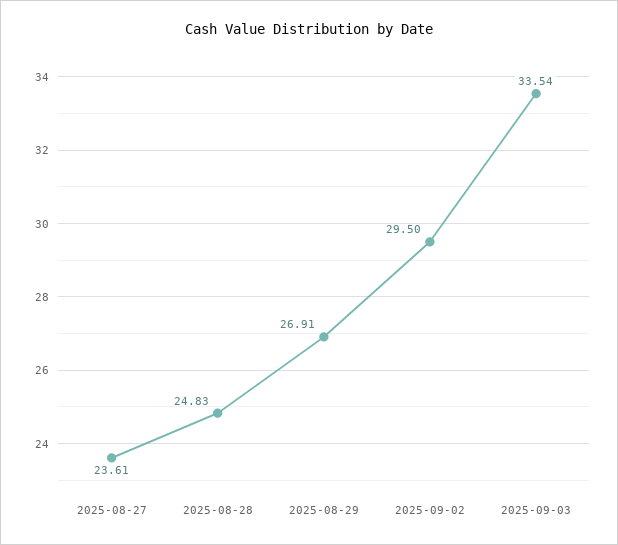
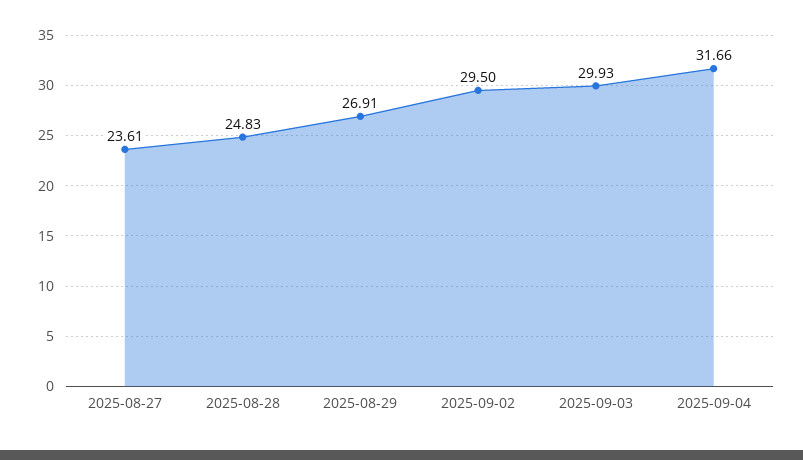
2025-09-03: 33.54 -> 29.93
2025-09-04: none -> 31.66

